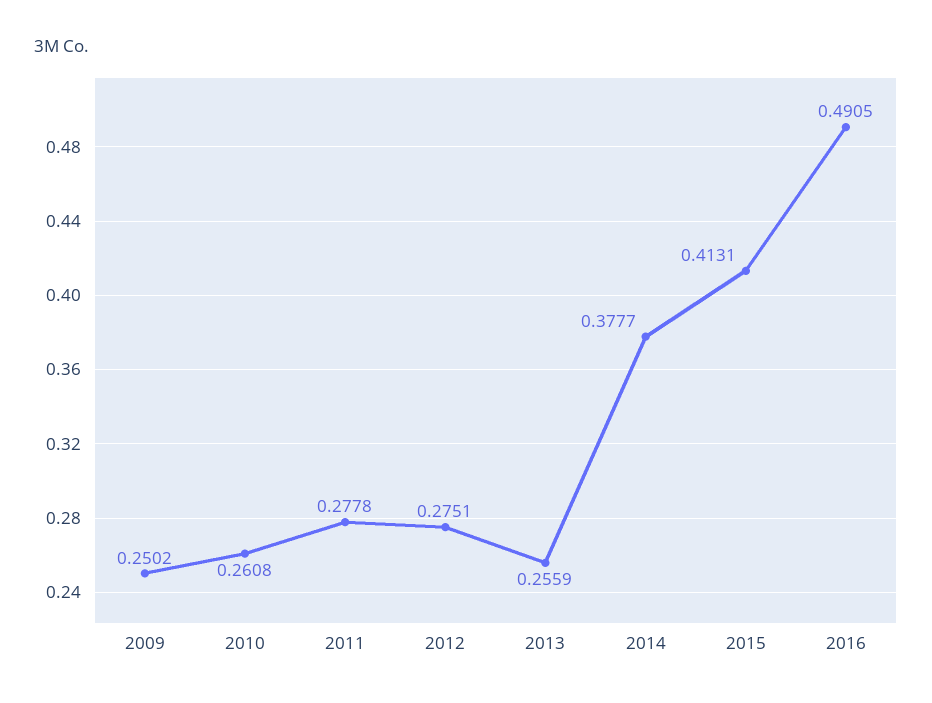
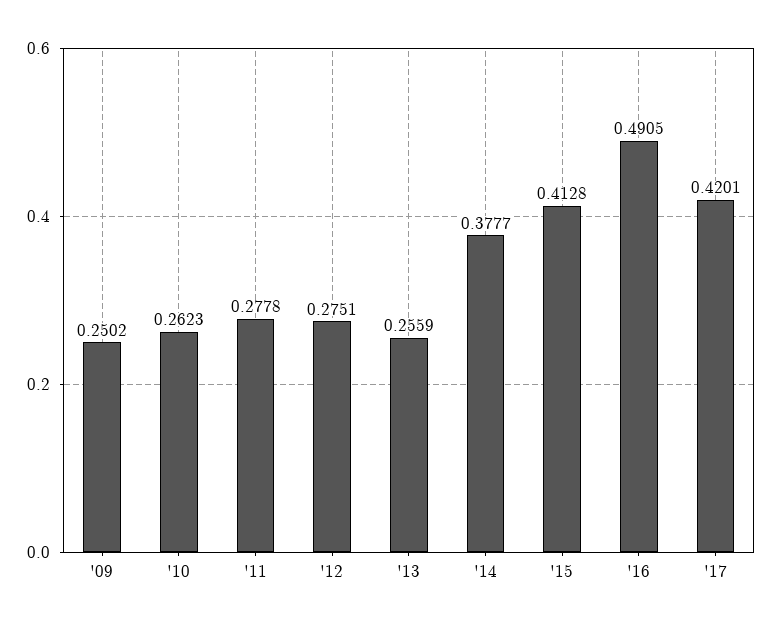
2010: 0.2608 -> 0.2623
2015: 0.4131 -> 0.4128
'17: none -> 0.4201

